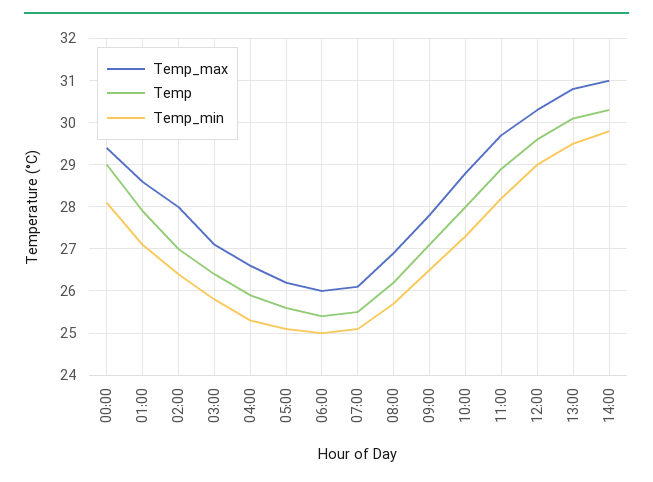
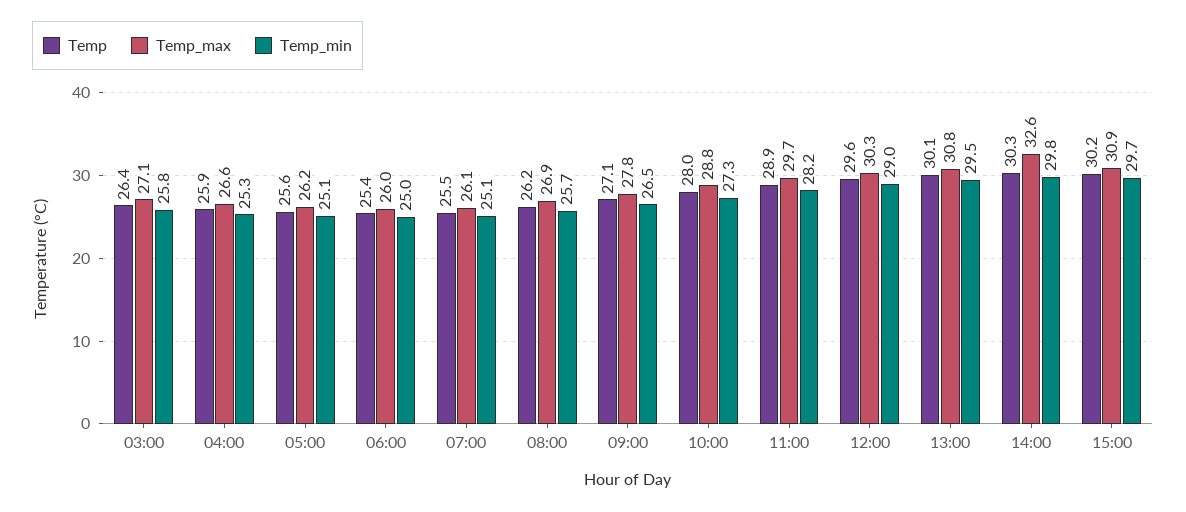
Temp_max, 00:00: 29.5 -> none
Temp, 00:00: 29 -> none
Temp_min, 00:00: 28 -> none
Temp_max, 01:00: 28.5 -> none
Temp, 01:00: 28 -> none
Temp_min, 01:00: 27 -> none
Temp_max, 02:00: 28 -> none
Temp, 02:00: 27 -> none
Temp_min, 02:00: 26.5 -> none
Temp_max, 14:00: 31 -> 32.6
Temp, 15:00: none -> 30.2
Temp_max, 15:00: none -> 30.9
Temp_min, 15:00: none -> 29.7

